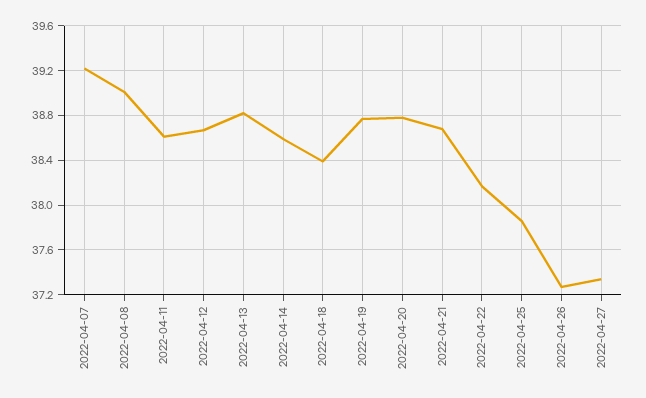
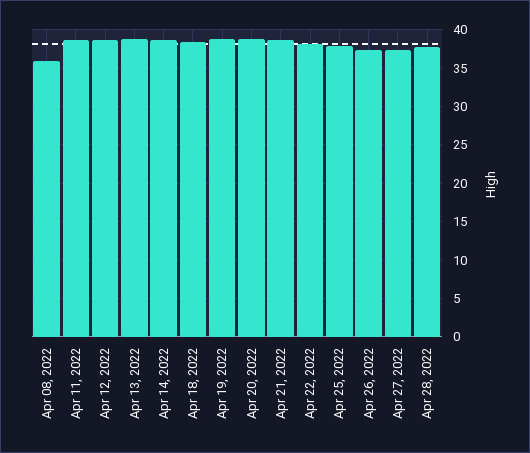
2022-04-07: 39.2 -> none
2022-04-08: 39 -> 36
Apr 28, 2022: none -> 38

